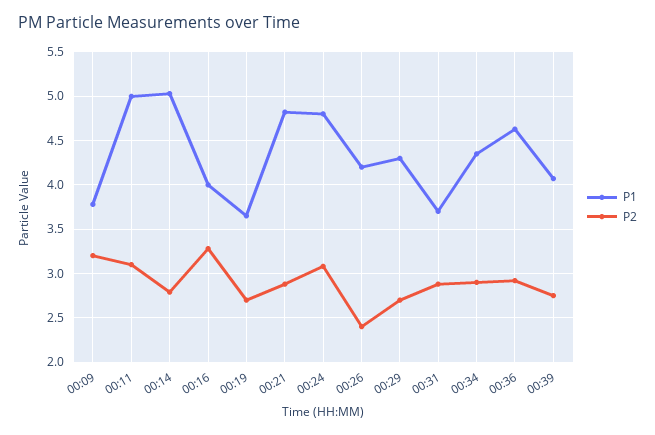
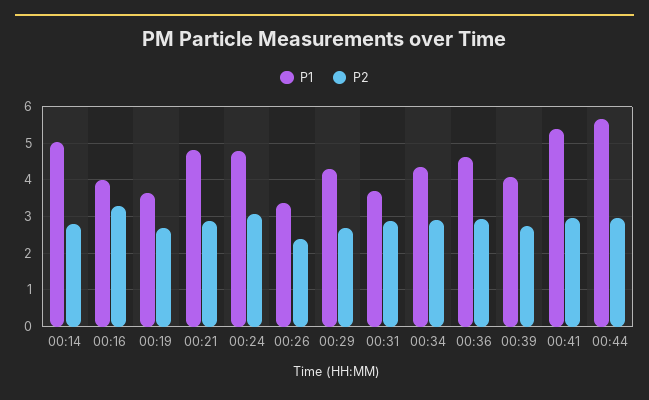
P1, 00:09: 3.8 -> none
P2, 00:09: 3.2 -> none
P1, 00:11: 5 -> none
P2, 00:11: 3.1 -> none
P1, 00:26: 4.2 -> 3.4
P1, 00:41: none -> 5.4
P2, 00:41: none -> 3
P1, 00:44: none -> 5.6
P2, 00:44: none -> 3

